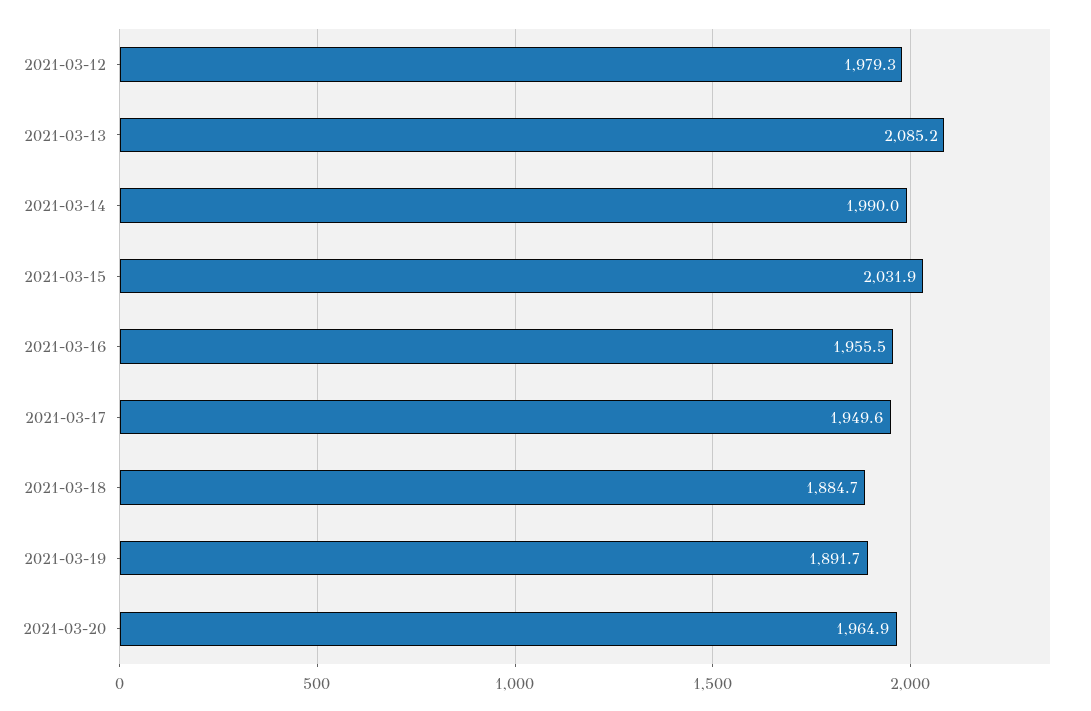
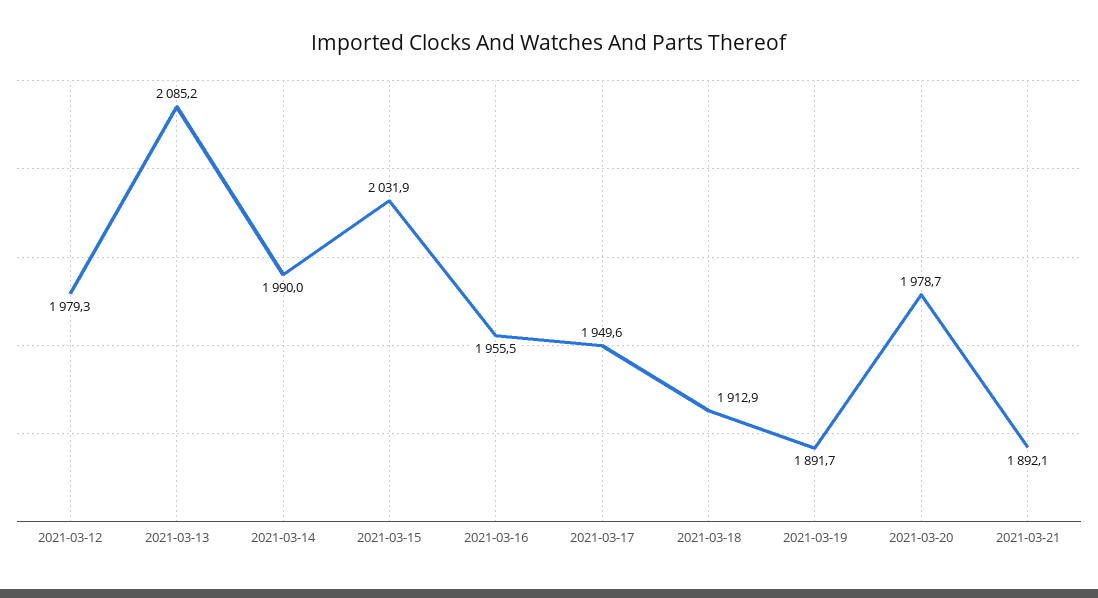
2021-03-18: 1884.7 -> 1912.9
2021-03-20: 1964.9 -> 1978.7
2021-03-21: none -> 1892.1

